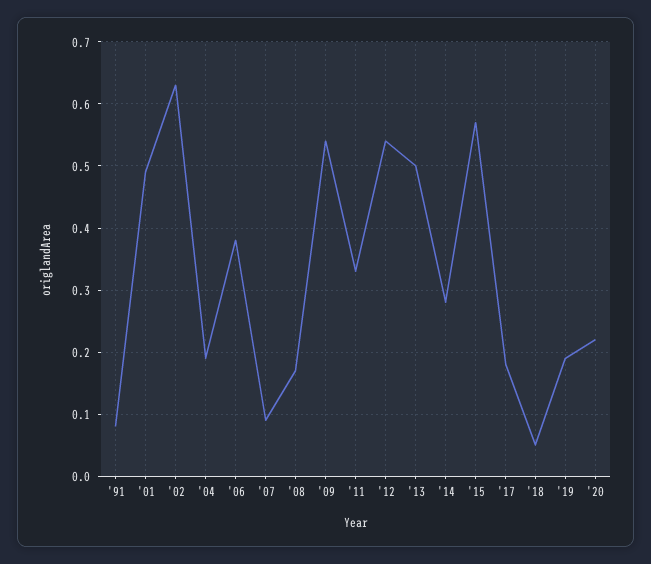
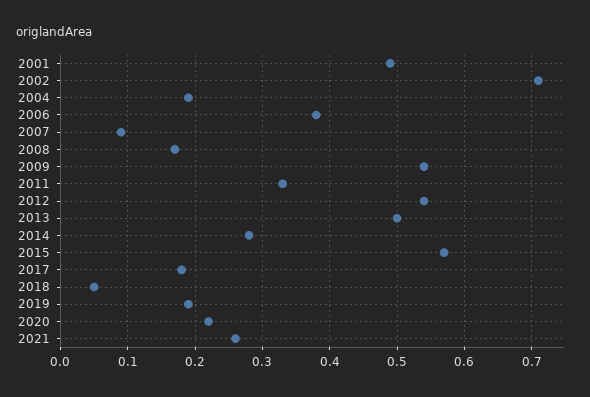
'91: 0.08 -> none
'02: 0.63 -> 0.71
2021: none -> 0.26

